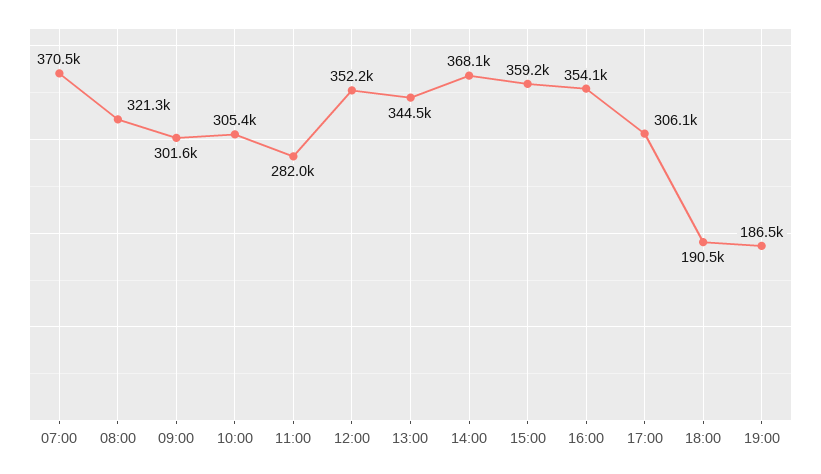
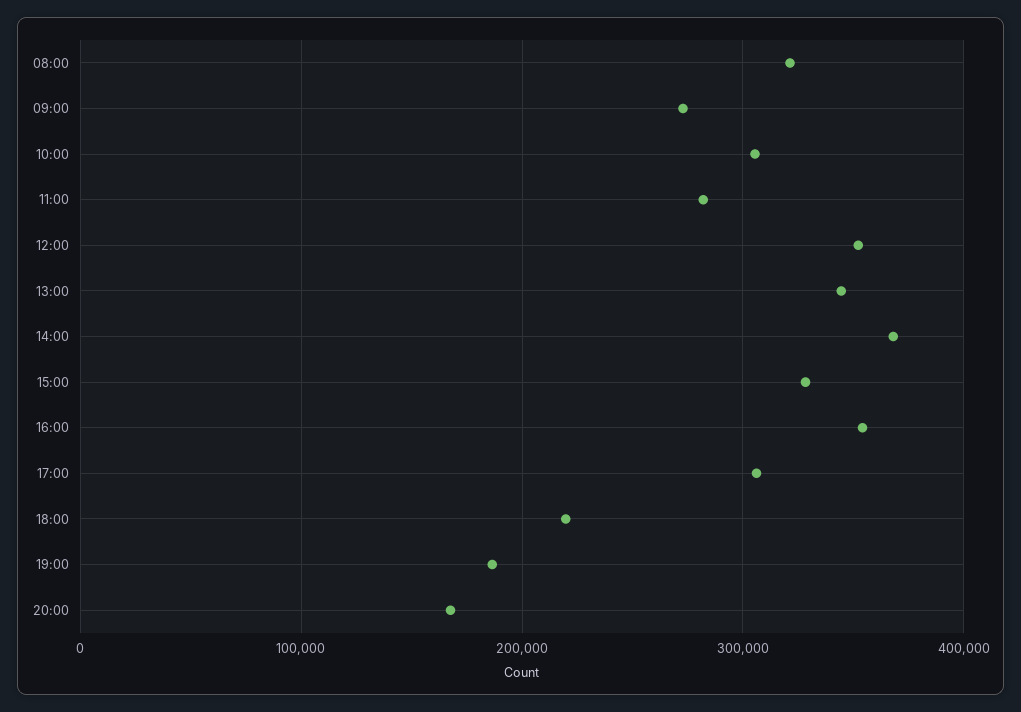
07:00: 370500 -> none
09:00: 301600 -> 270000
15:00: 359200 -> 330000
18:00: 190500 -> 220000
20:00: none -> 170000

